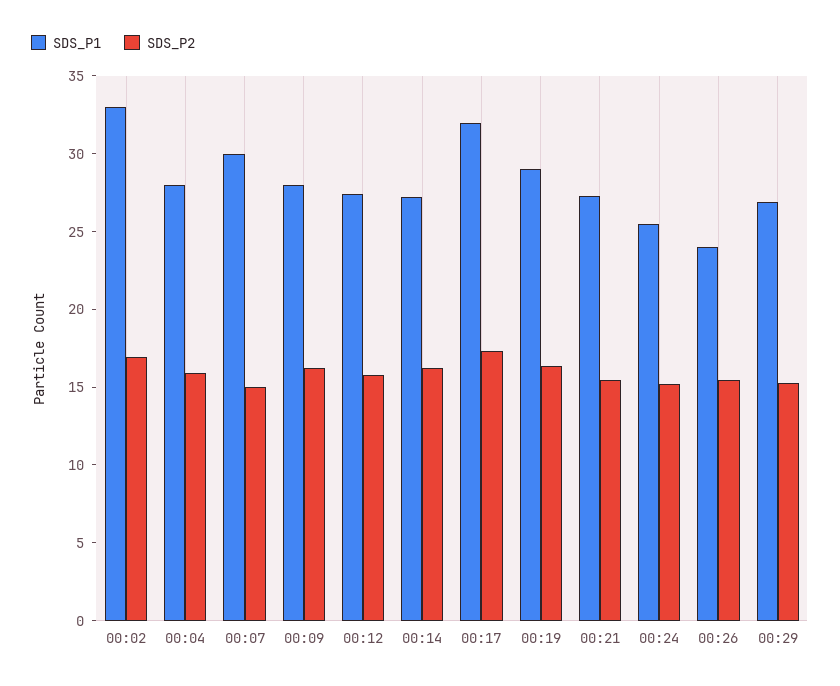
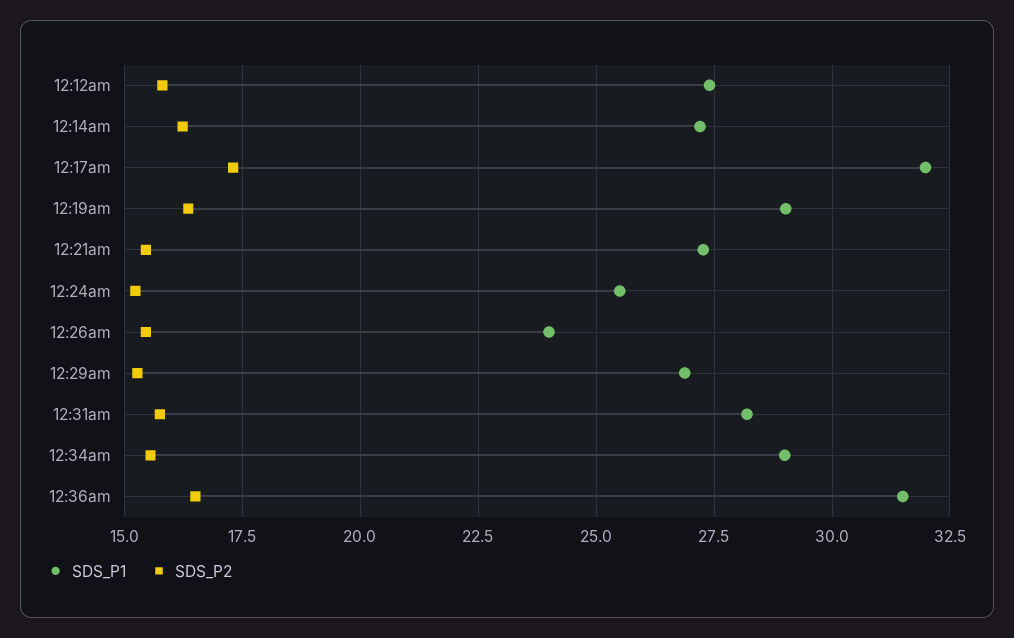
SDS_P1, 00:02: 33 -> none
SDS_P2, 00:02: 17 -> none
SDS_P1, 00:04: 28 -> none
SDS_P2, 00:04: 16 -> none
SDS_P1, 00:07: 30 -> none
SDS_P2, 00:07: 15 -> none
SDS_P1, 00:09: 28 -> none
SDS_P2, 00:09: 16 -> none
SDS_P1, 12:31am: none -> 28.25
SDS_P2, 12:31am: none -> 15.75
SDS_P1, 12:34am: none -> 29
SDS_P2, 12:34am: none -> 15.5
SDS_P1, 12:36am: none -> 31.5
SDS_P2, 12:36am: none -> 16.5

